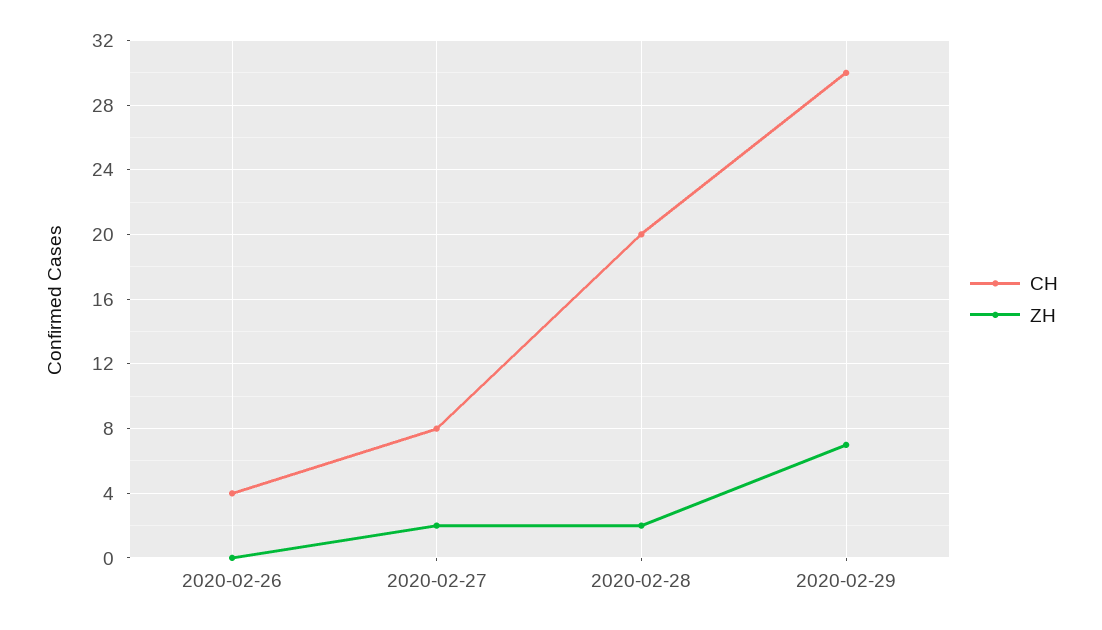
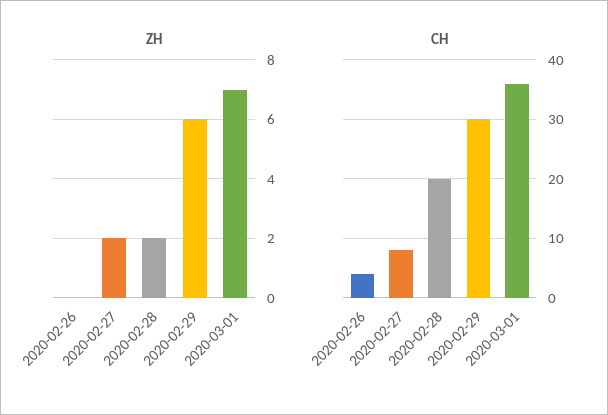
ZH, 2020-02-29: 7 -> 6
ZH, 2020-03-01: none -> 7
CH, 2020-03-01: none -> 35

